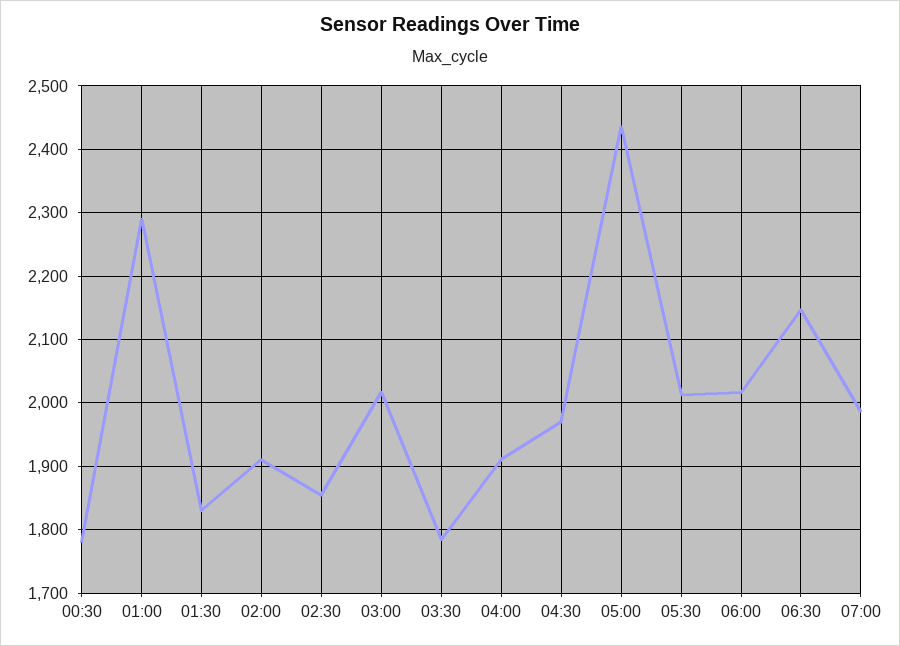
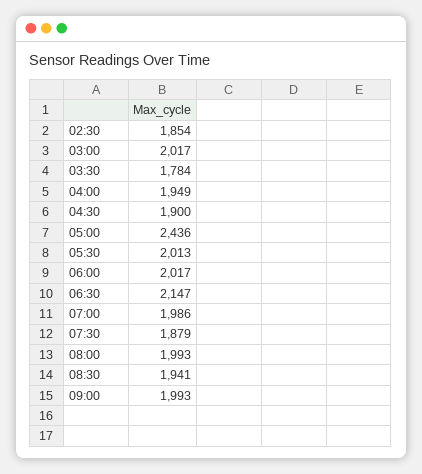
00:30: 1780 -> none
01:00: 2290 -> none
01:30: 1830 -> none
02:00: 1910 -> none
04:00: 1910 -> 1949
04:30: 1970 -> 1900
07:30: none -> 1879
08:00: none -> 1993
08:30: none -> 1941
09:00: none -> 1993

